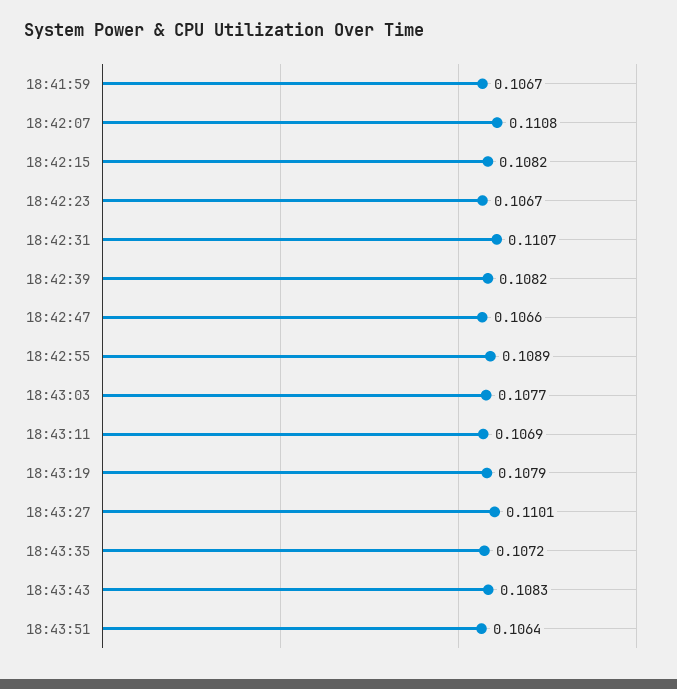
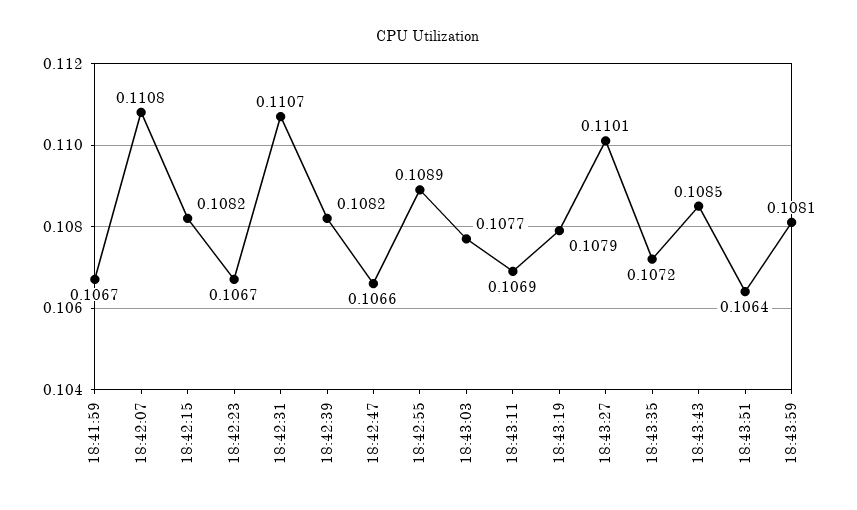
18:43:43: 0.1083 -> 0.1085
18:43:59: none -> 0.1081

